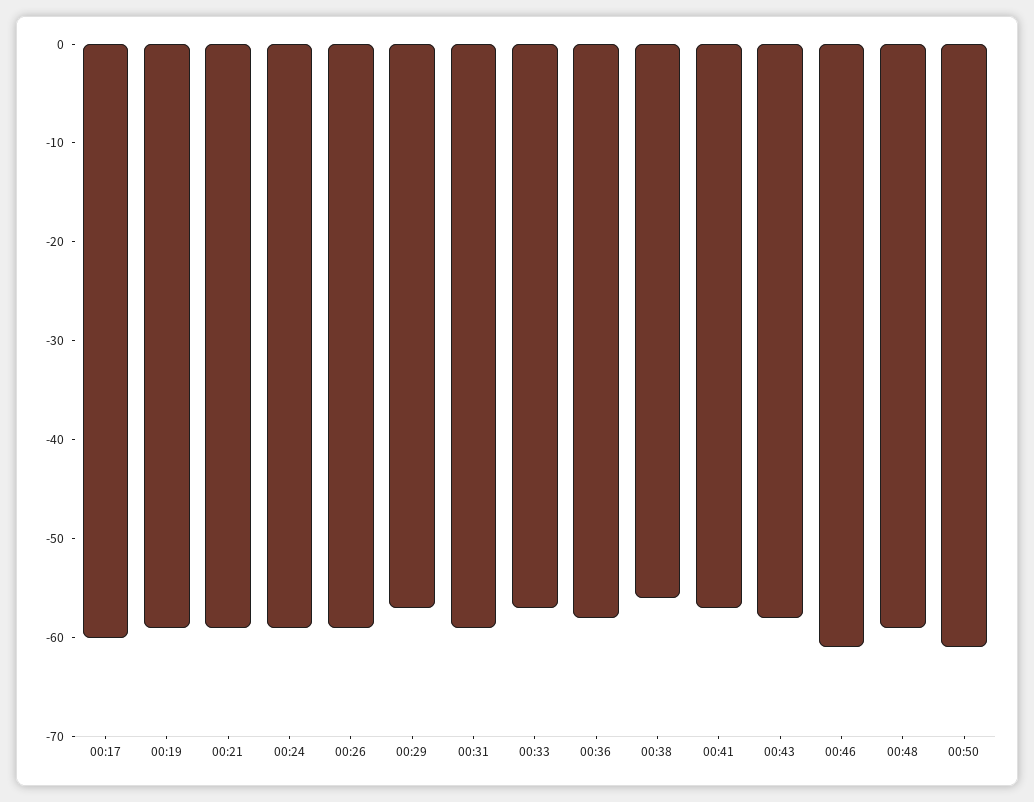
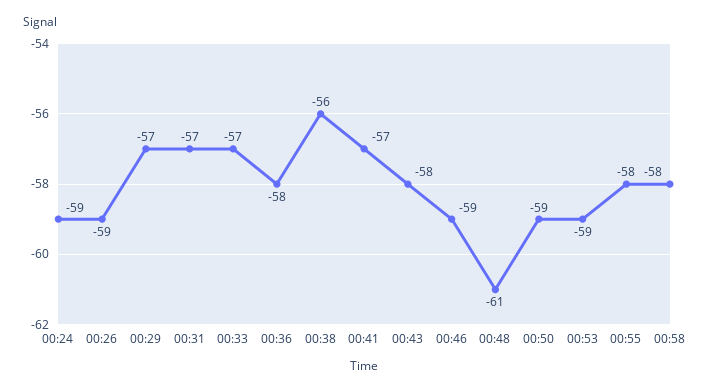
00:17: -60 -> none
00:19: -59 -> none
00:21: -59 -> none
00:31: -59 -> -57
00:46: -61 -> -59
00:48: -59 -> -61
00:50: -61 -> -59
00:53: none -> -59
00:55: none -> -58
00:58: none -> -58

